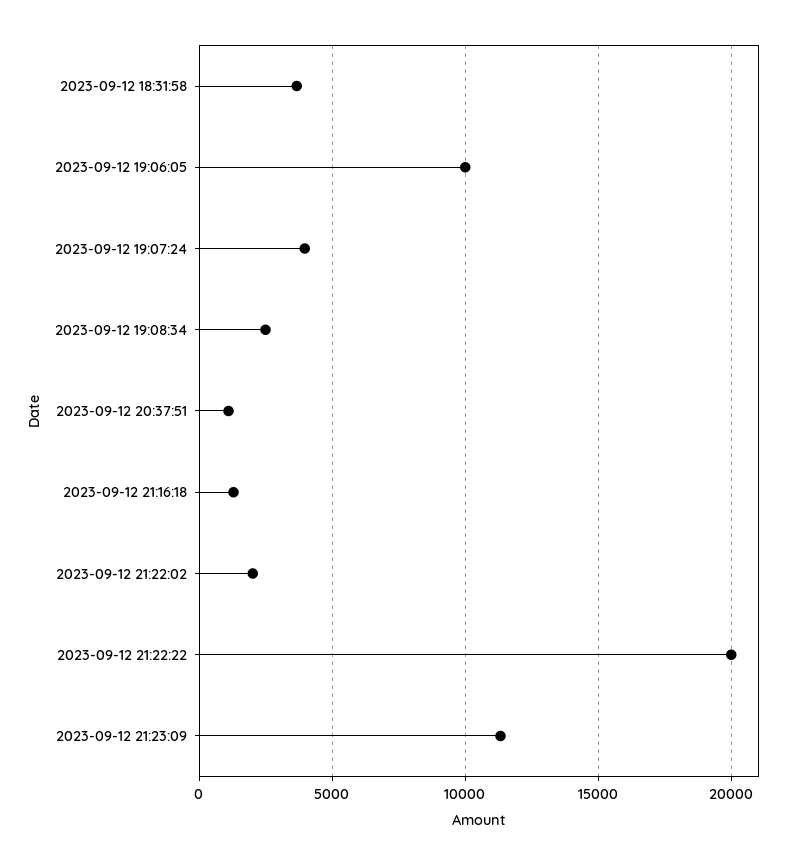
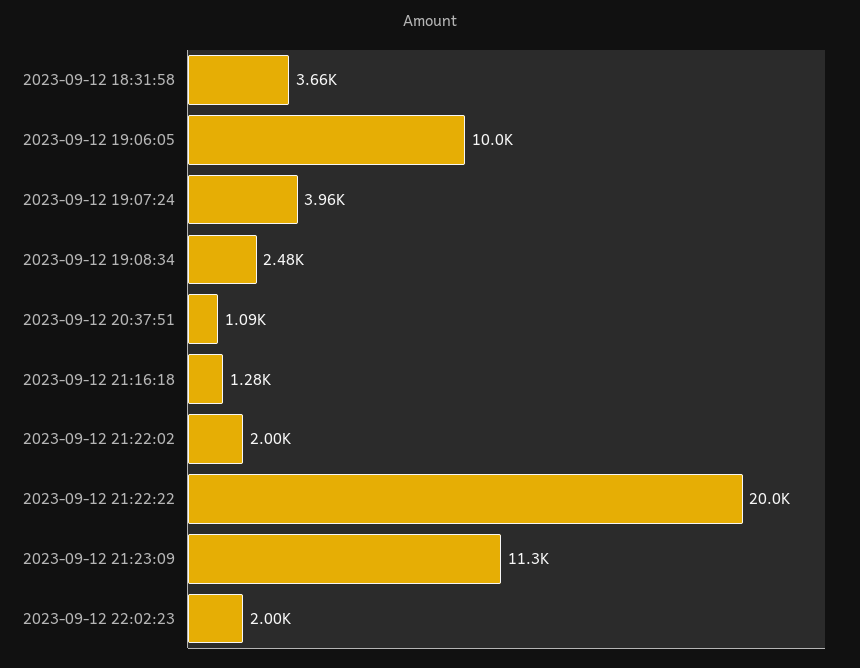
2023-09-12 22:02:23: none -> 2000

